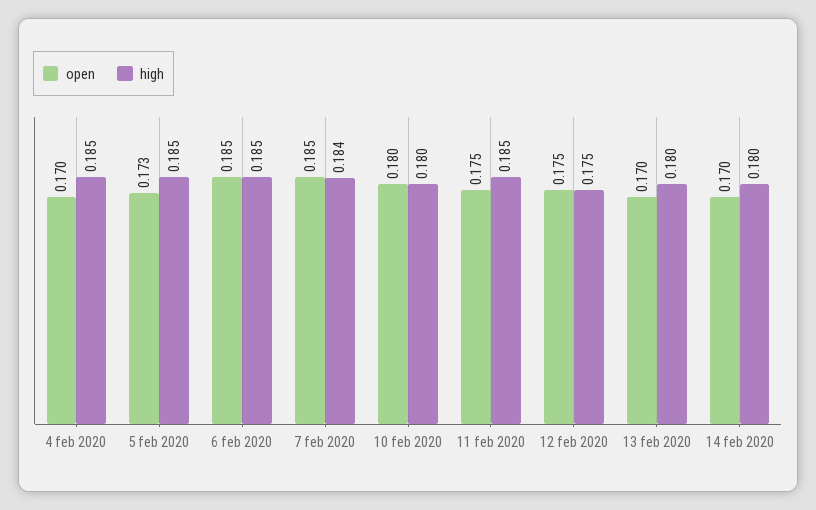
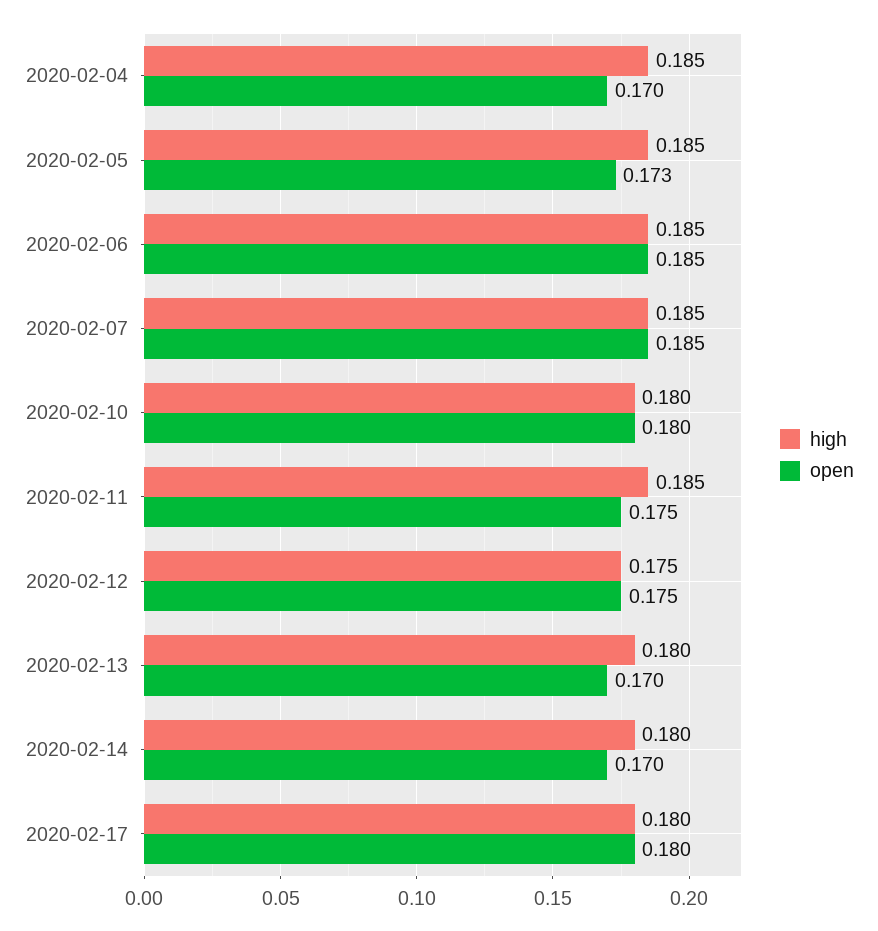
high, 7 feb 2020: 0.184 -> 0.185
high, 2020-02-17: none -> 0.18
open, 2020-02-17: none -> 0.18

